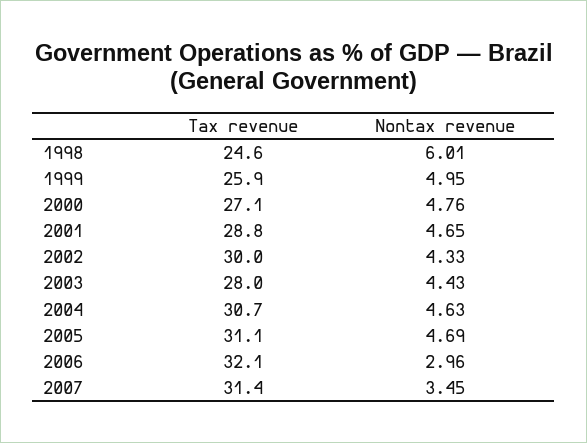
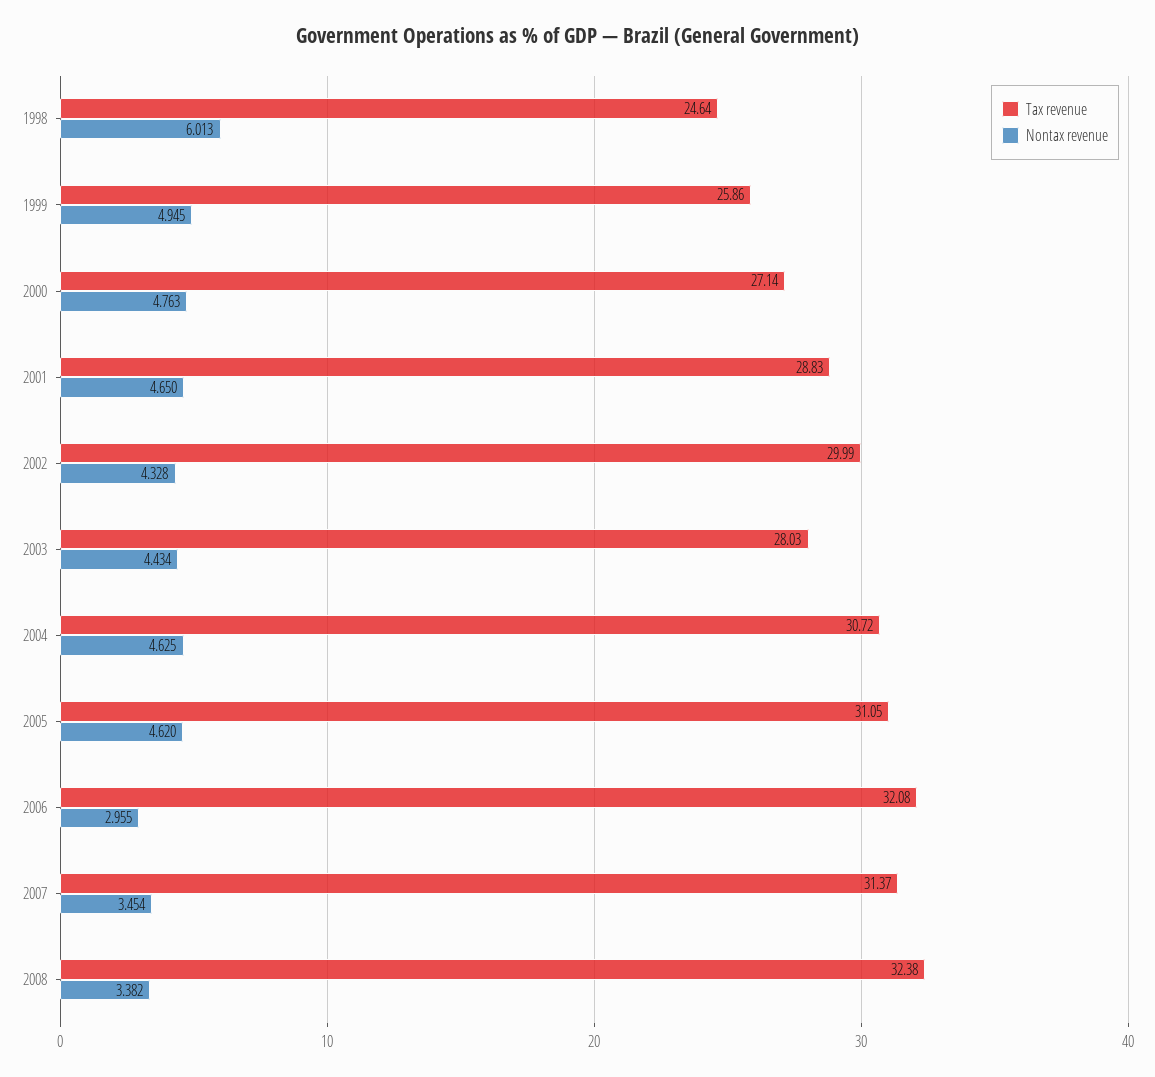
Nontax revenue, 2005: 4.69 -> 4.62
Tax revenue, 2008: none -> 32.38
Nontax revenue, 2008: none -> 3.382

